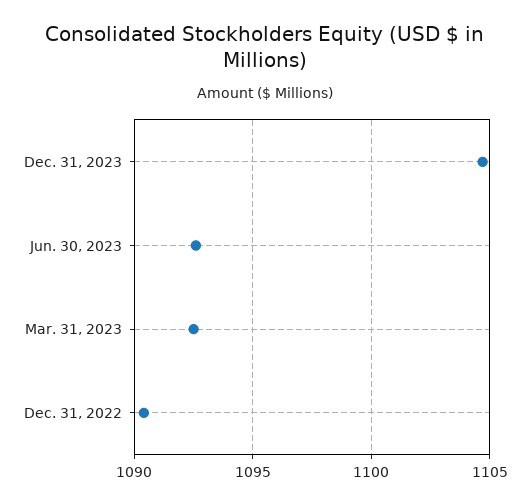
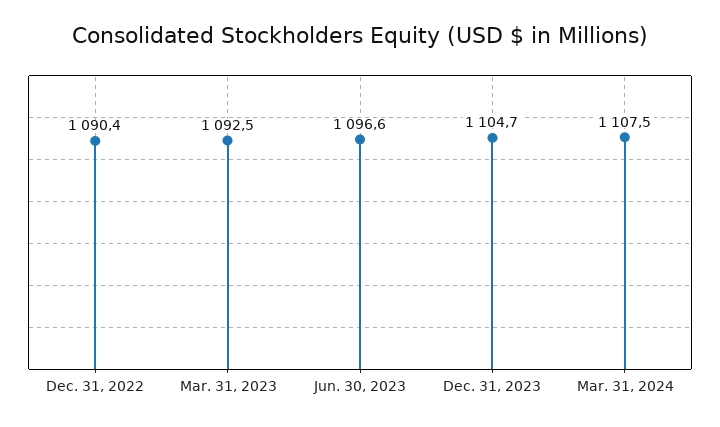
Jun. 30, 2023: 1092.5 -> 1096.6
Mar. 31, 2024: none -> 1107.5

